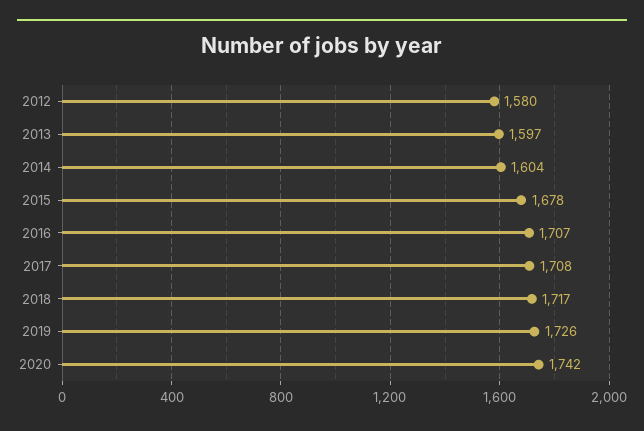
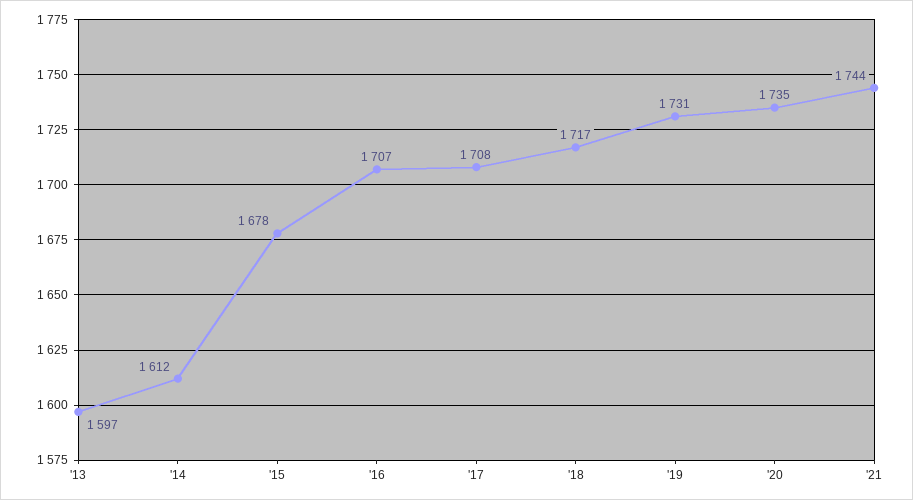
2012: 1580 -> none
2014: 1604 -> 1612
2019: 1726 -> 1731
2020: 1742 -> 1735
'21: none -> 1744

